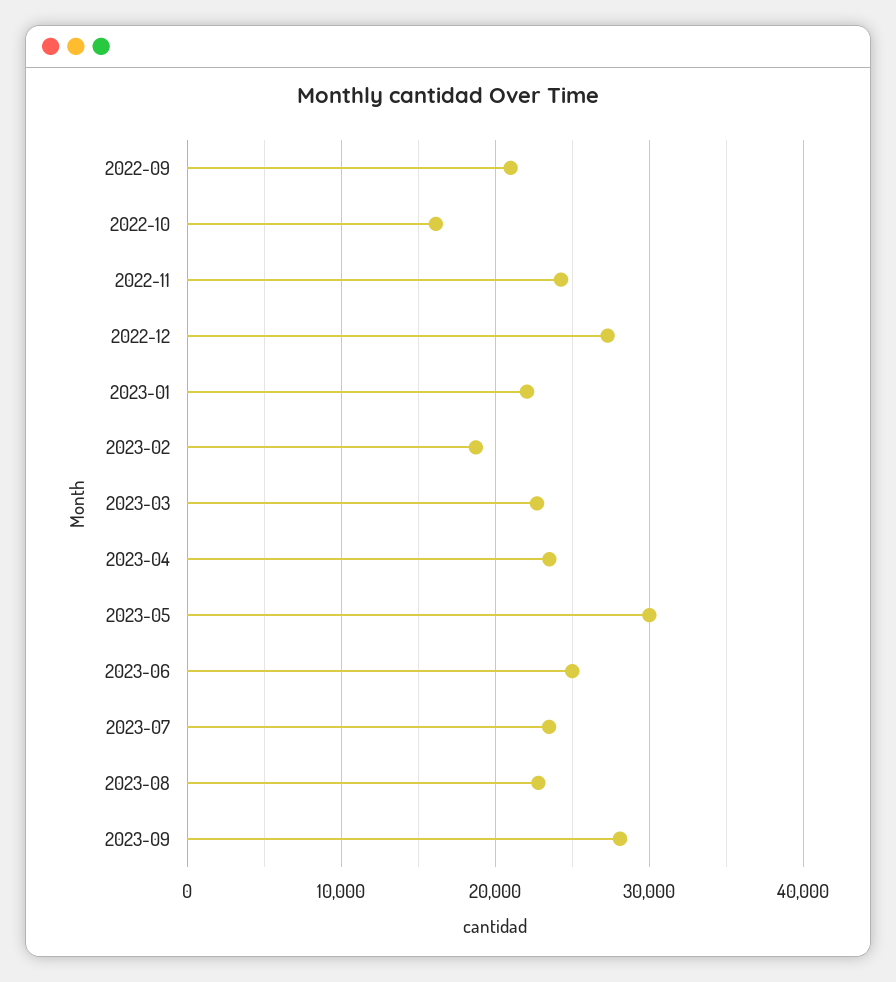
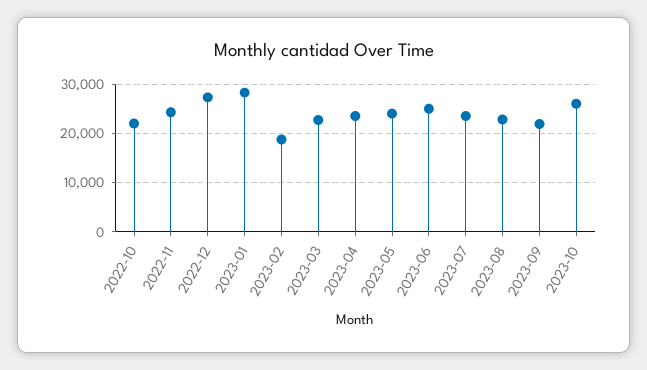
2022-09: 21000 -> none
2022-10: 16000 -> 22000
2023-01: 22000 -> 28000
2023-05: 30000 -> 24000
2023-09: 28000 -> 22000
2023-10: none -> 26000

